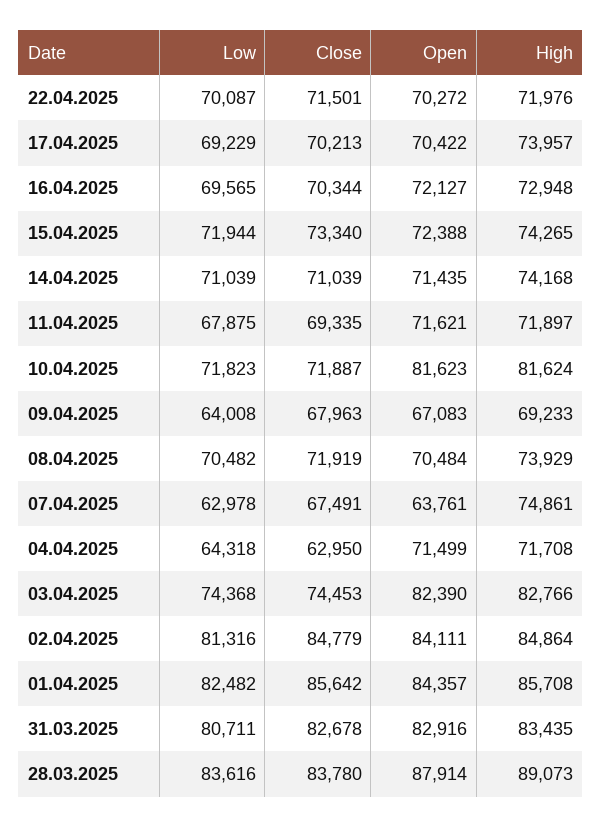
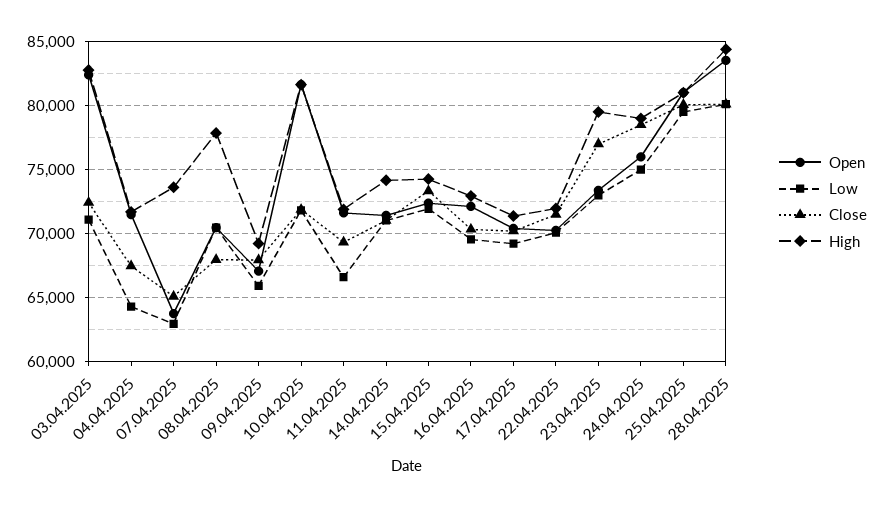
High, 17.04.2025: 73957 -> 71500
Low, 11.04.2025: 67875 -> 66500
Low, 09.04.2025: 64008 -> 66000
Close, 08.04.2025: 71919 -> 68000
High, 08.04.2025: 73929 -> 78000
Close, 07.04.2025: 67491 -> 65000
High, 07.04.2025: 74861 -> 73500
Close, 04.04.2025: 62950 -> 67500
Low, 03.04.2025: 74368 -> 71000
Close, 03.04.2025: 74453 -> 72500
Low, 02.04.2025: 81316 -> none
Close, 02.04.2025: 84779 -> none
Open, 02.04.2025: 84111 -> none
High, 02.04.2025: 84864 -> none
Low, 01.04.2025: 82482 -> none
Close, 01.04.2025: 85642 -> none
Open, 01.04.2025: 84357 -> none
High, 01.04.2025: 85708 -> none
Low, 31.03.2025: 80711 -> none
Close, 31.03.2025: 82678 -> none
Open, 31.03.2025: 82916 -> none
High, 31.03.2025: 83435 -> none
Low, 28.03.2025: 83616 -> none
Close, 28.03.2025: 83780 -> none
Open, 28.03.2025: 87914 -> none
High, 28.03.2025: 89073 -> none
Open, 23.04.2025: none -> 73500
Low, 23.04.2025: none -> 73000
Close, 23.04.2025: none -> 77000
High, 23.04.2025: none -> 79500
Open, 24.04.2025: none -> 76000
Low, 24.04.2025: none -> 75000
Close, 24.04.2025: none -> 78500
High, 24.04.2025: none -> 79000
Open, 25.04.2025: none -> 81000
Low, 25.04.2025: none -> 79500
Close, 25.04.2025: none -> 80000
High, 25.04.2025: none -> 81000
Open, 28.04.2025: none -> 83500
Low, 28.04.2025: none -> 80000
Close, 28.04.2025: none -> 80000
High, 28.04.2025: none -> 84500

